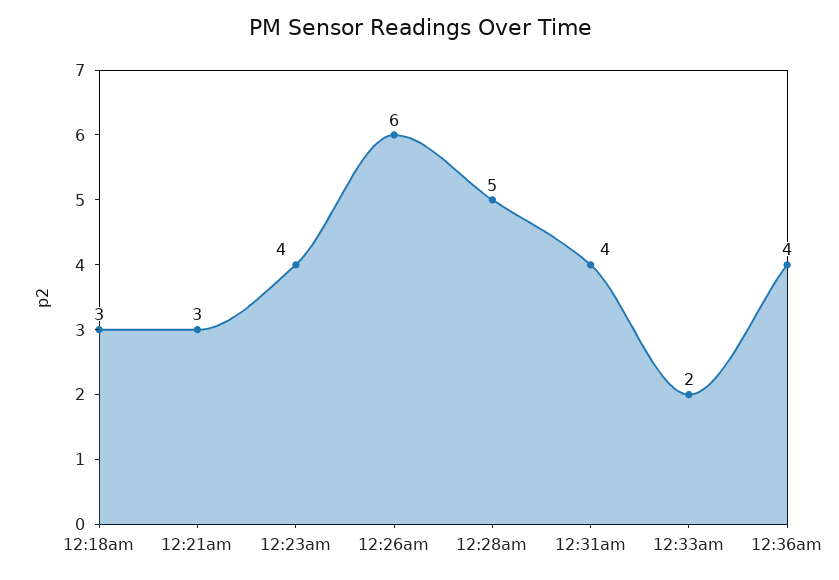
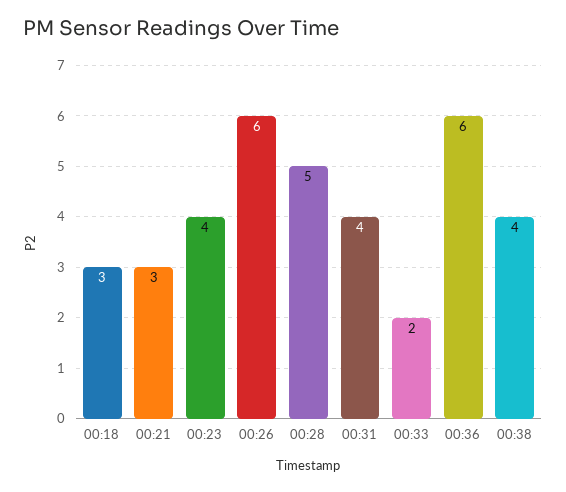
12:36am: 4 -> 6
00:38: none -> 4

